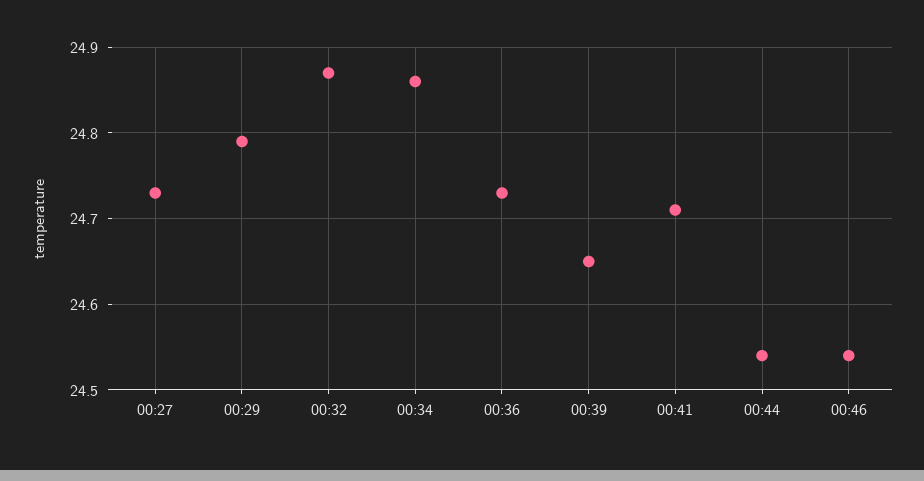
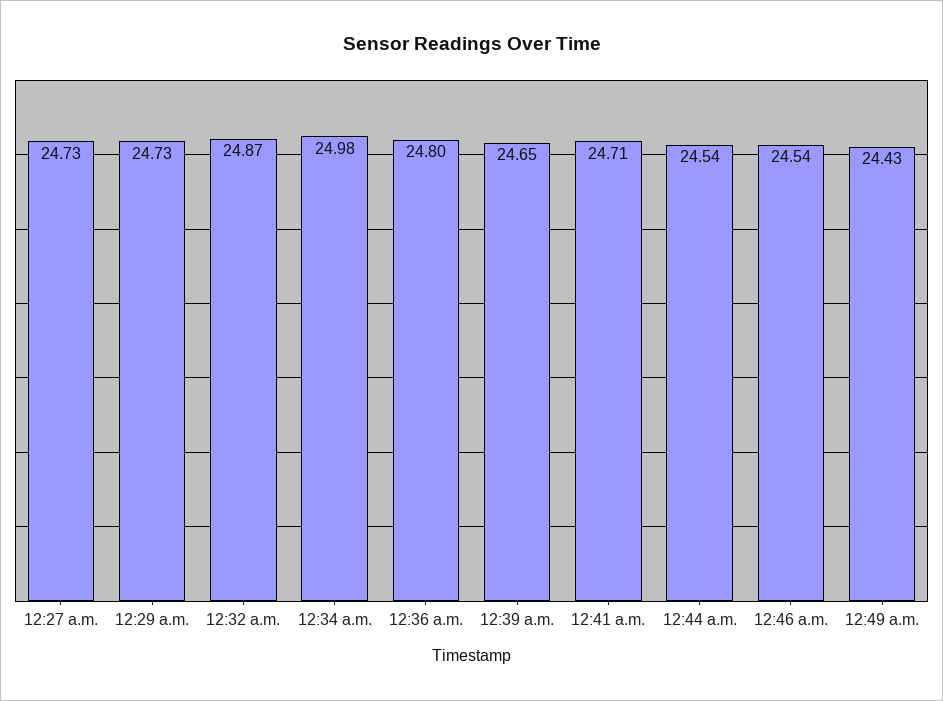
00:29: 24.79 -> 24.73
00:34: 24.86 -> 24.98
00:36: 24.73 -> 24.8
12:49 a.m.: none -> 24.43

